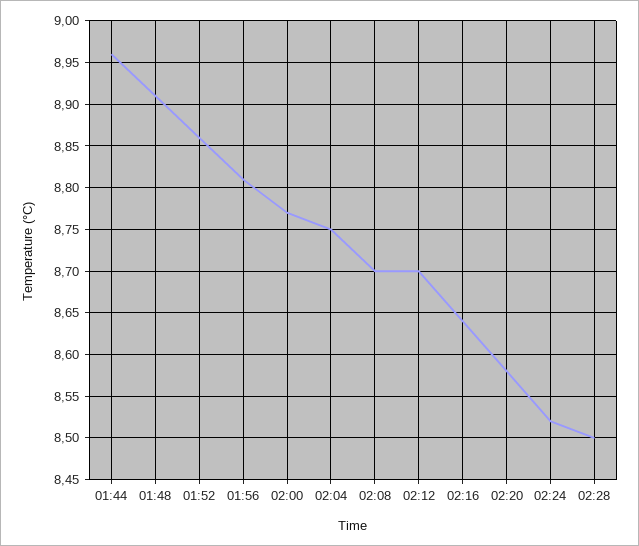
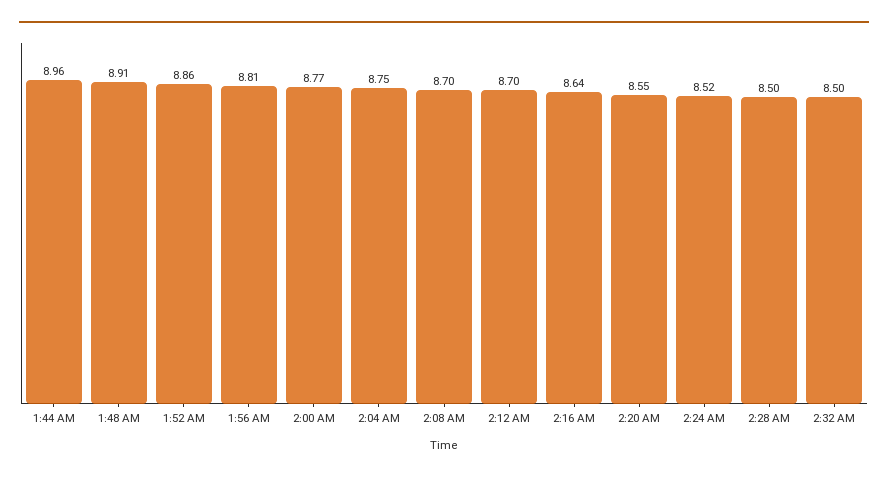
02:20: 8.58 -> 8.55
2:32 AM: none -> 8.5

